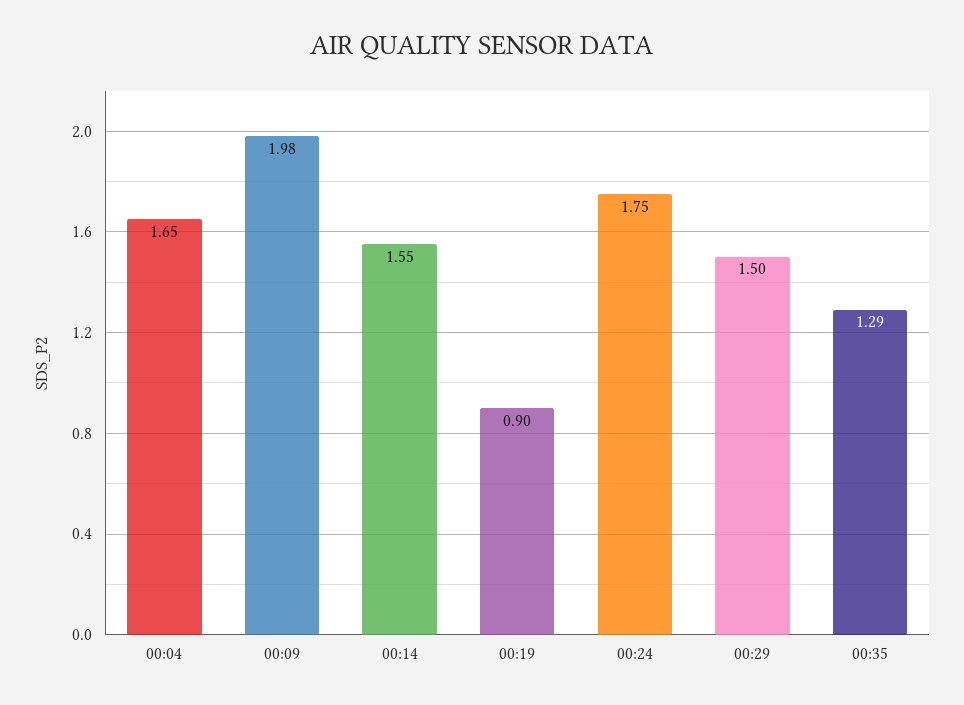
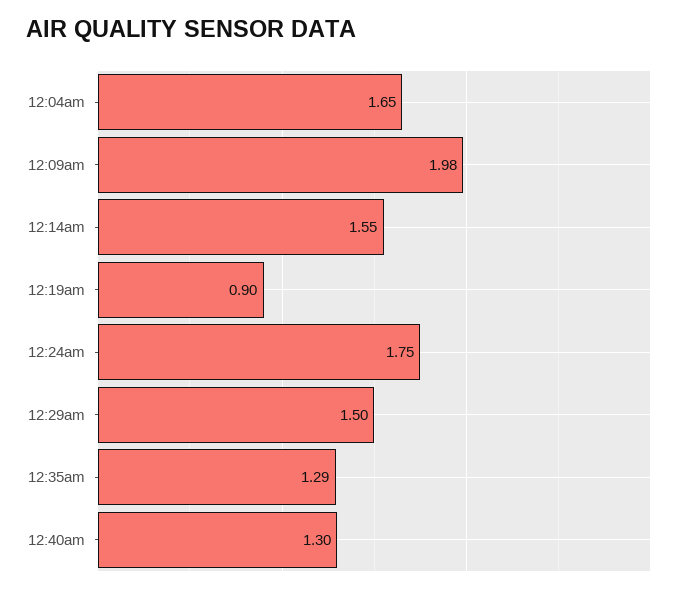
12:40am: none -> 1.3

